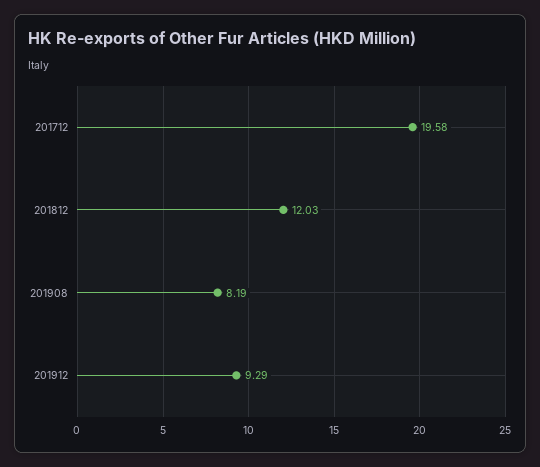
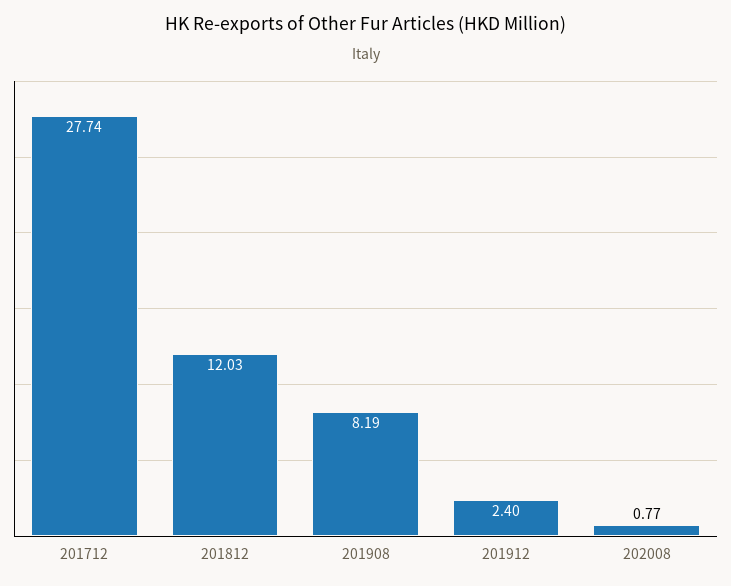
201712: 19.58 -> 27.74
201912: 9.29 -> 2.4
202008: none -> 0.77

